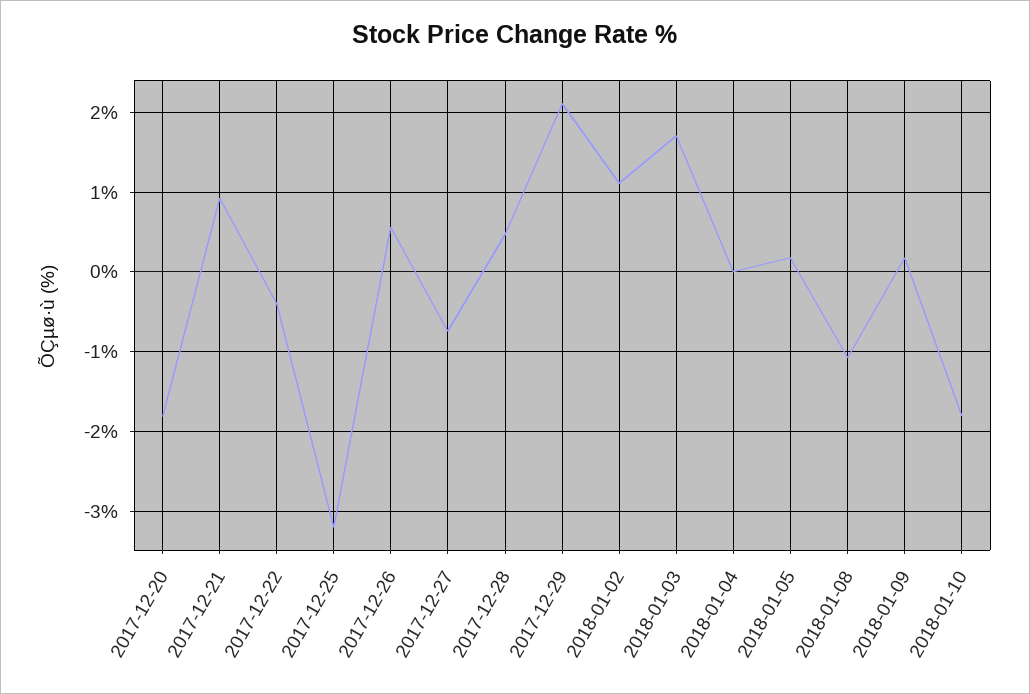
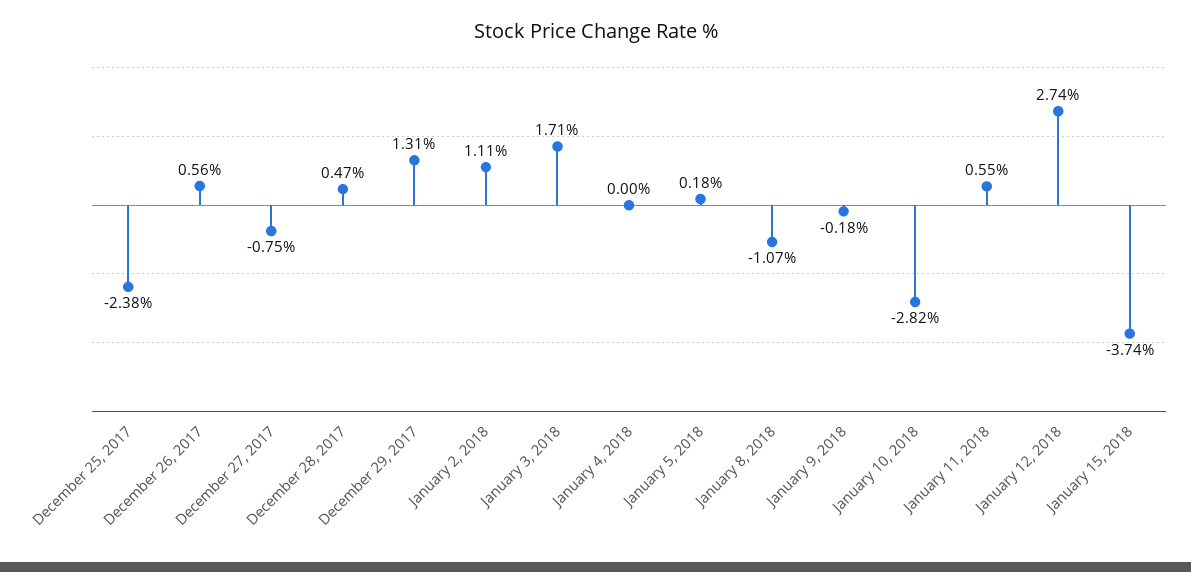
2017-12-20: -1.8 -> none
2017-12-21: 0.9 -> none
2017-12-22: -0.4 -> none
2017-12-25: -3.2 -> -2.38
2017-12-29: 2.1 -> 1.31
2018-01-09: 0.2 -> -0.18
2018-01-10: -1.8 -> -2.82
January 11, 2018: none -> 0.55
January 12, 2018: none -> 2.74
January 15, 2018: none -> -3.74

